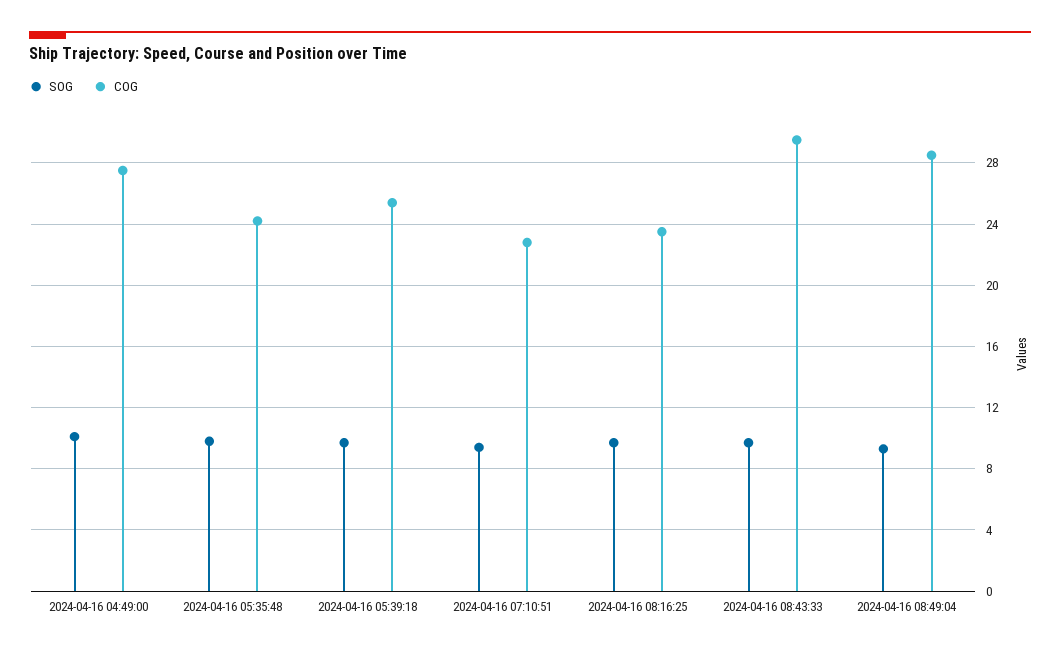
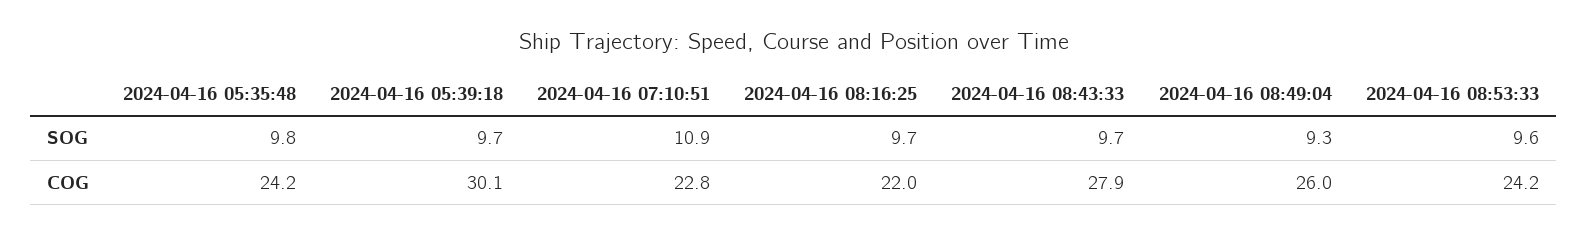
SOG, 2024-04-16 04:49:00: 10 -> none
COG, 2024-04-16 04:49:00: 27.5 -> none
COG, 2024-04-16 05:39:18: 25.5 -> 30.1
SOG, 2024-04-16 07:10:51: 9.5 -> 10.9
COG, 2024-04-16 08:16:25: 23.5 -> 22
COG, 2024-04-16 08:43:33: 29.5 -> 27.9
COG, 2024-04-16 08:49:04: 28.5 -> 26
SOG, 2024-04-16 08:53:33: none -> 9.6
COG, 2024-04-16 08:53:33: none -> 24.2

